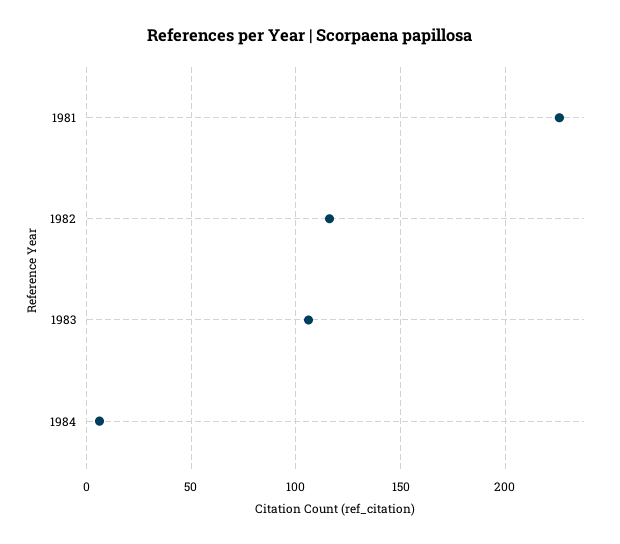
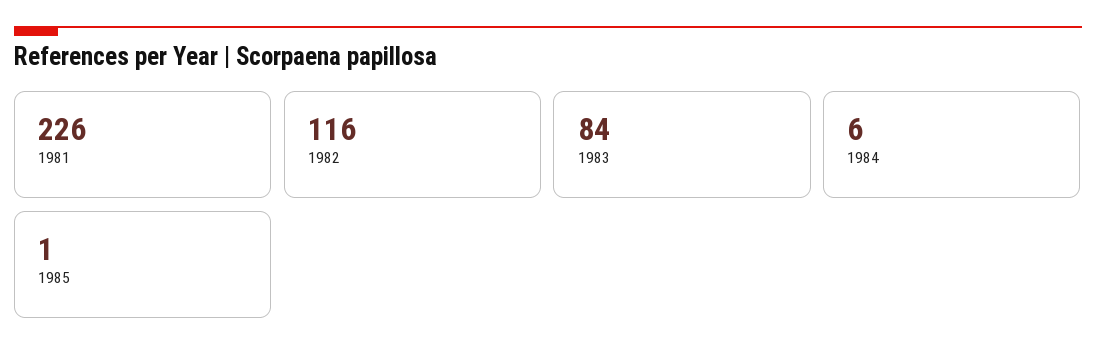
1983: 105 -> 84
1985: none -> 1

